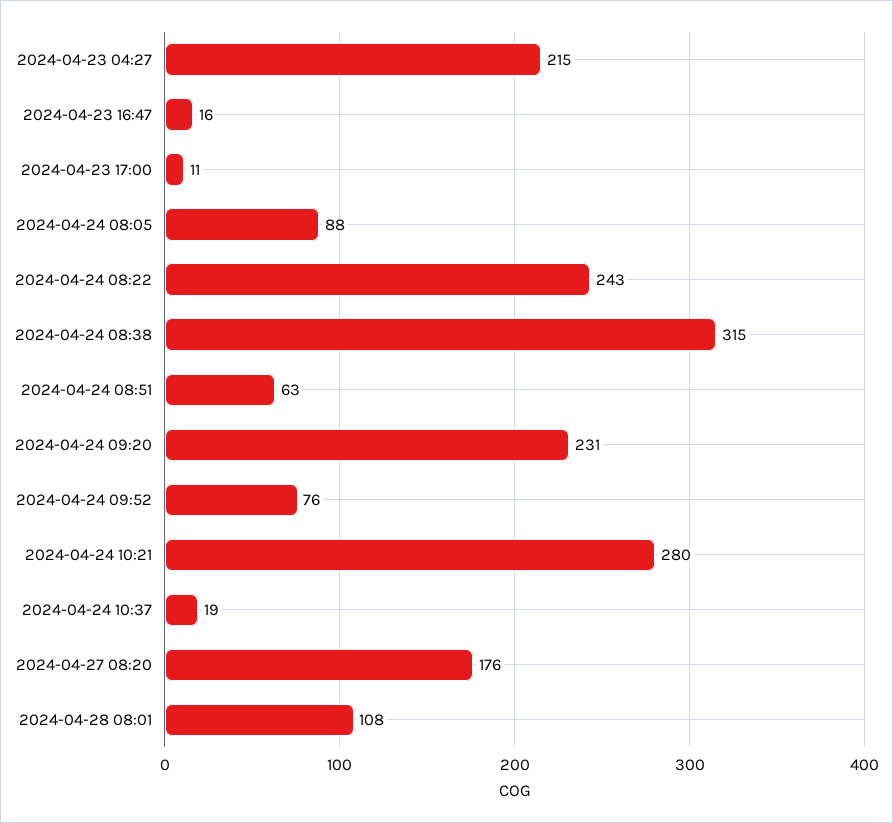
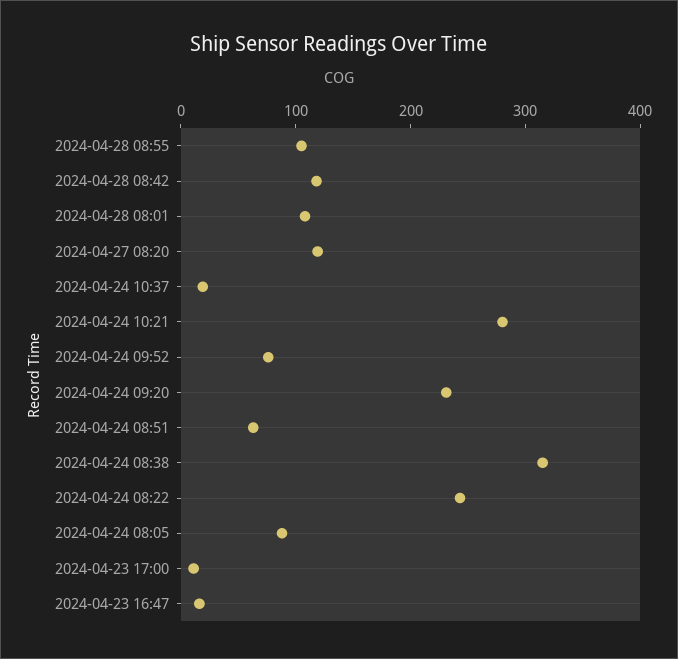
2024-04-23 04:27: 215 -> none
2024-04-27 08:20: 176 -> 120
2024-04-28 08:55: none -> 100
2024-04-28 08:42: none -> 120

